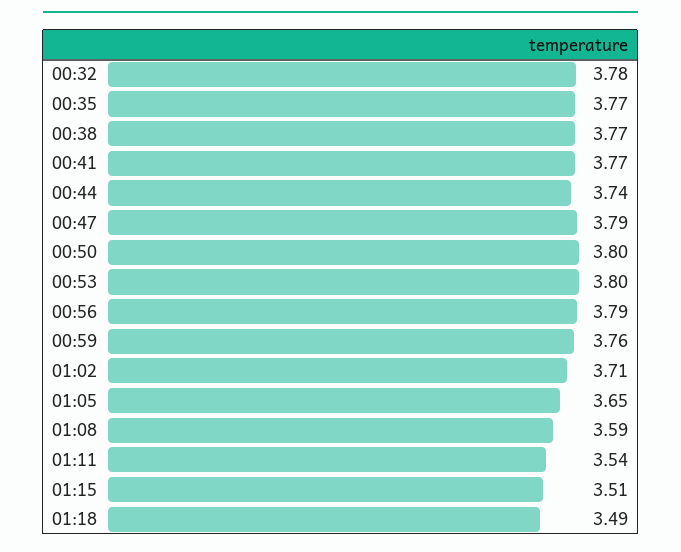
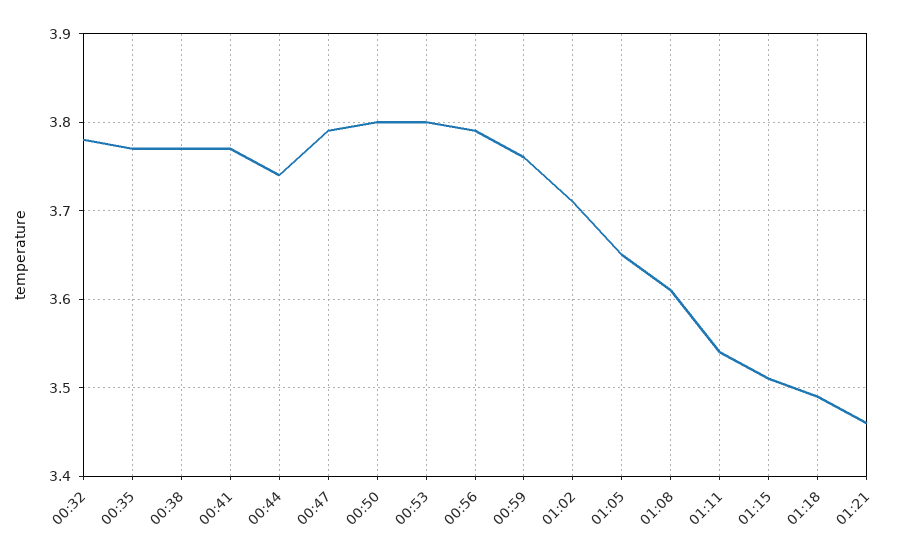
01:08: 3.59 -> 3.61
01:21: none -> 3.46

